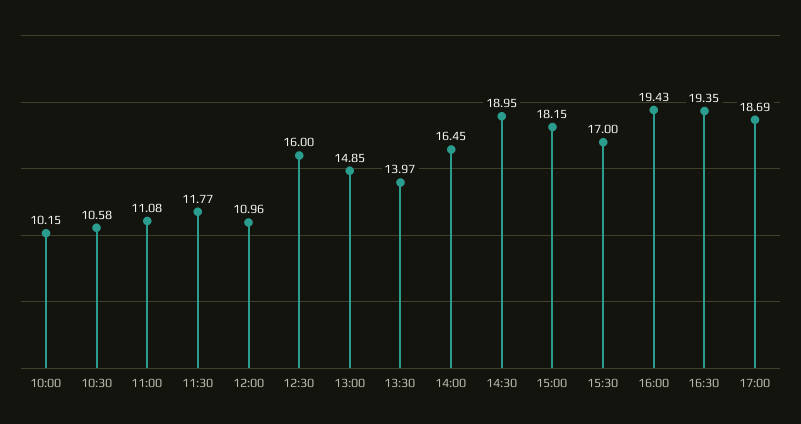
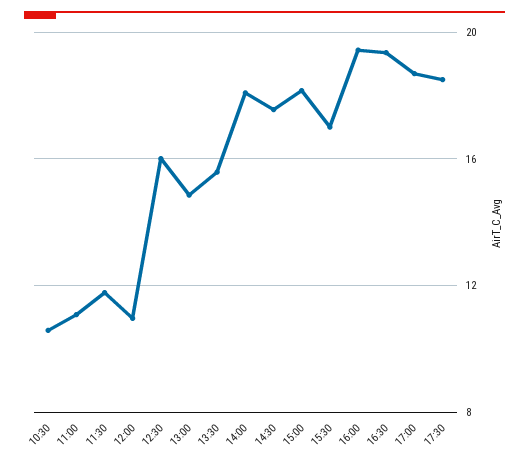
10:00: 10.15 -> none
13:30: 13.97 -> 15.5
14:00: 16.45 -> 18
14:30: 18.95 -> 17.5
17:30: none -> 18.5

